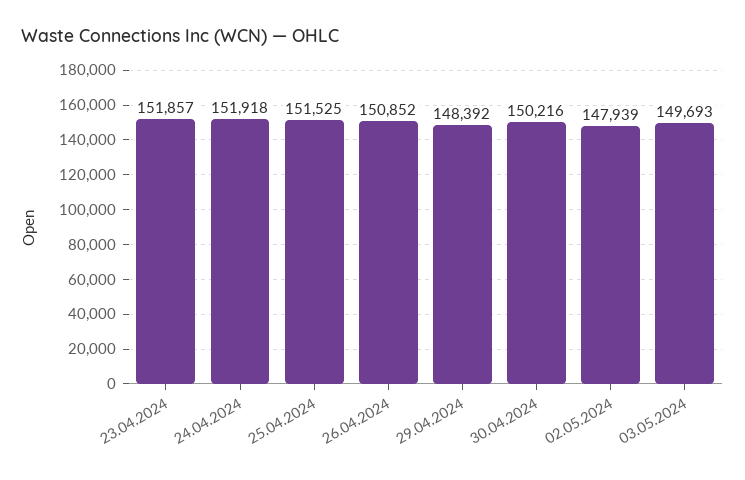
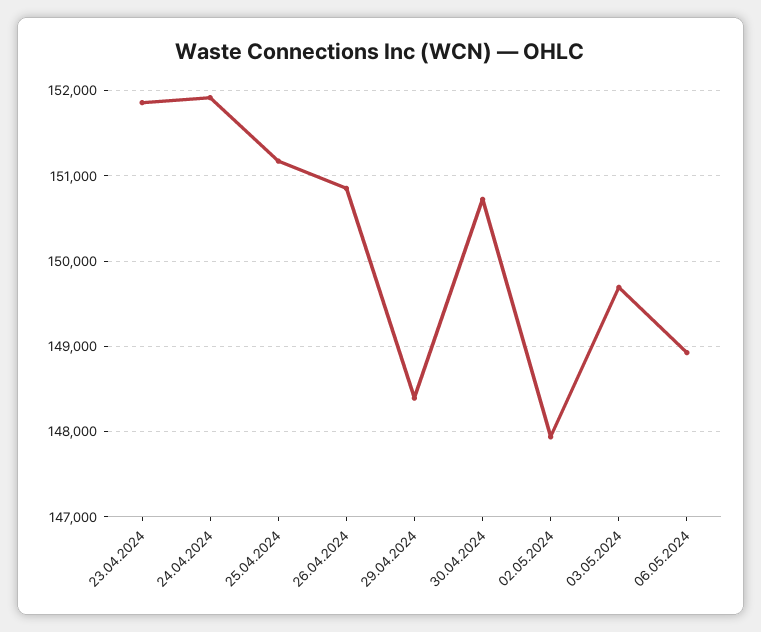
25.04.2024: 151525 -> 151200
30.04.2024: 150216 -> 150700
06.05.2024: none -> 148900

